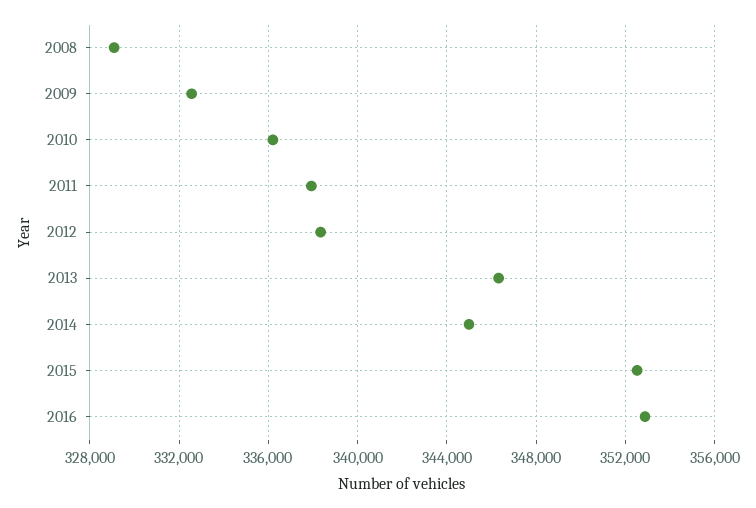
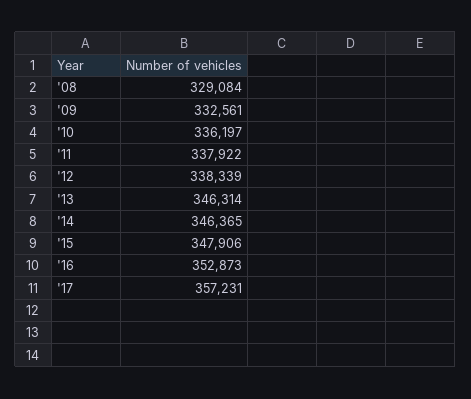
2014: 345000 -> 346365
2015: 352500 -> 347906
'17: none -> 357231

